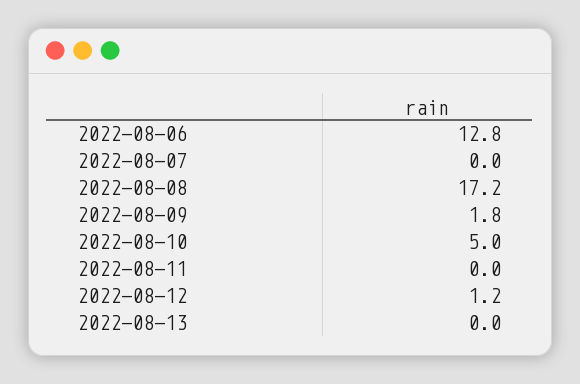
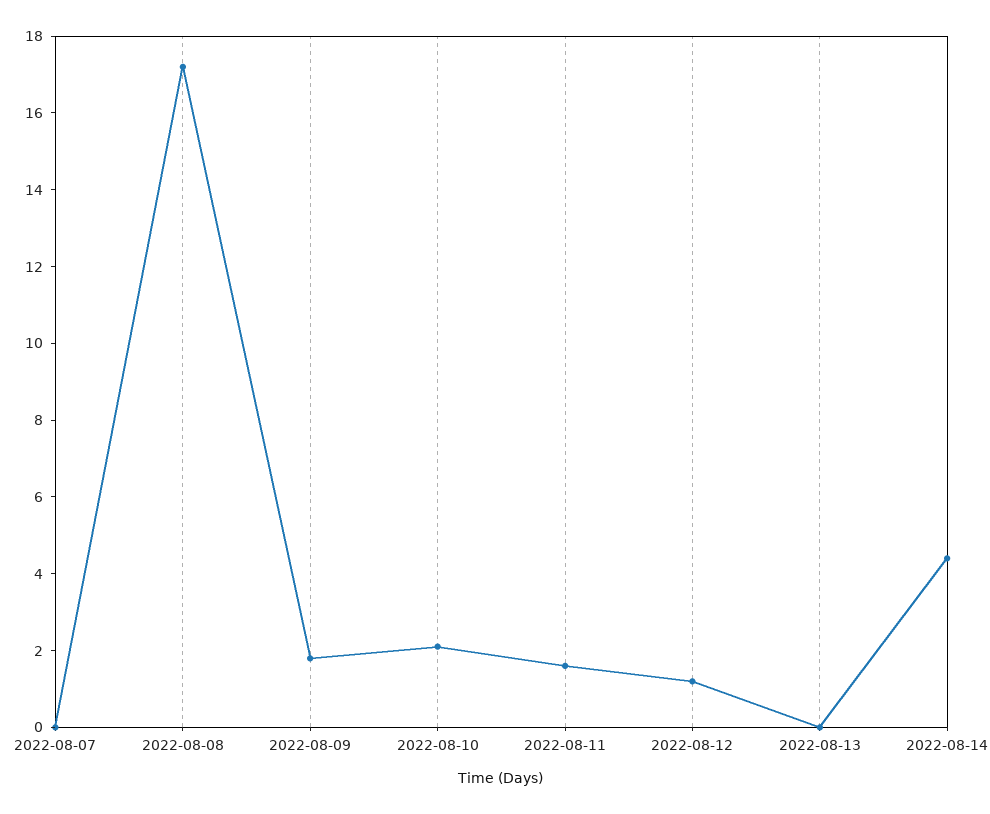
2022-08-06: 12.8 -> none
2022-08-10: 5 -> 2
2022-08-11: 0 -> 1.5
2022-08-14: none -> 4.5

